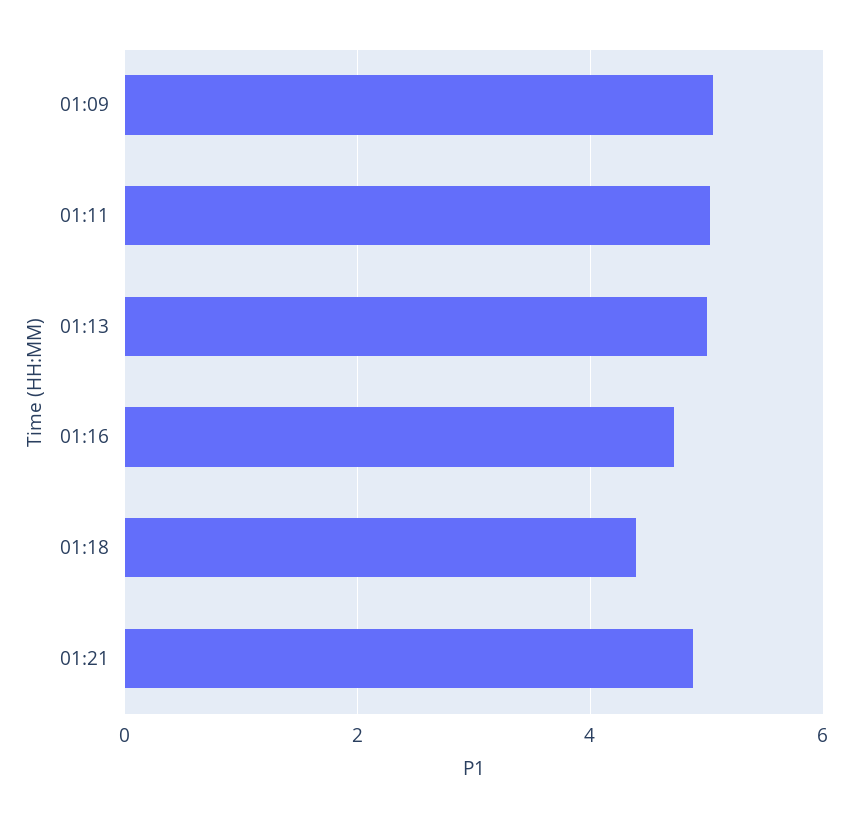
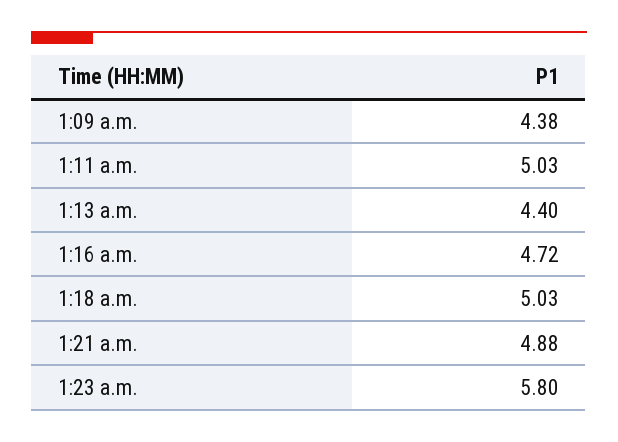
01:09: 5 -> 4.38
01:13: 5 -> 4.4
01:18: 4.4 -> 5.03
1:23 a.m.: none -> 5.8

